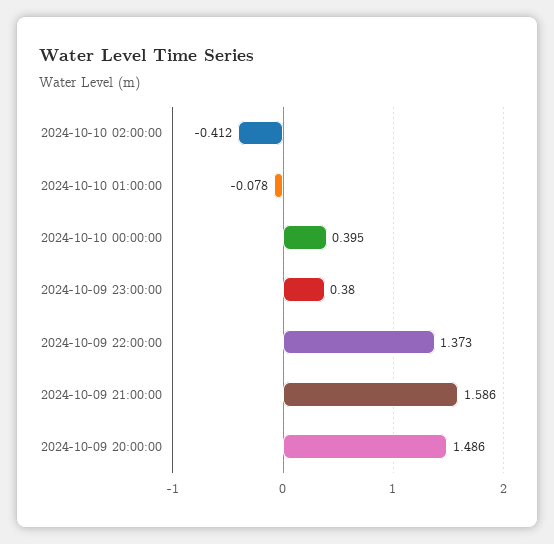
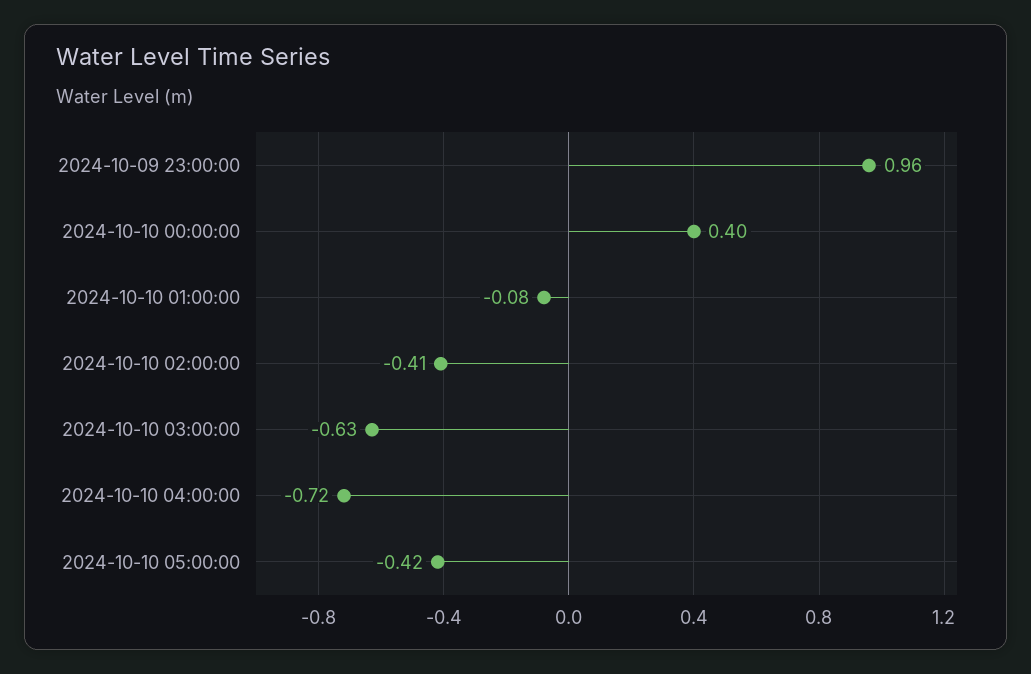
2024-10-09 23:00:00: 0.38 -> 0.96
2024-10-09 22:00:00: 1.373 -> none
2024-10-09 21:00:00: 1.586 -> none
2024-10-09 20:00:00: 1.486 -> none
2024-10-10 03:00:00: none -> -0.63
2024-10-10 04:00:00: none -> -0.72
2024-10-10 05:00:00: none -> -0.42

